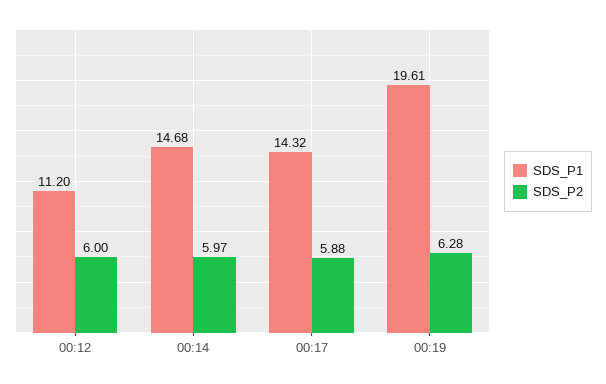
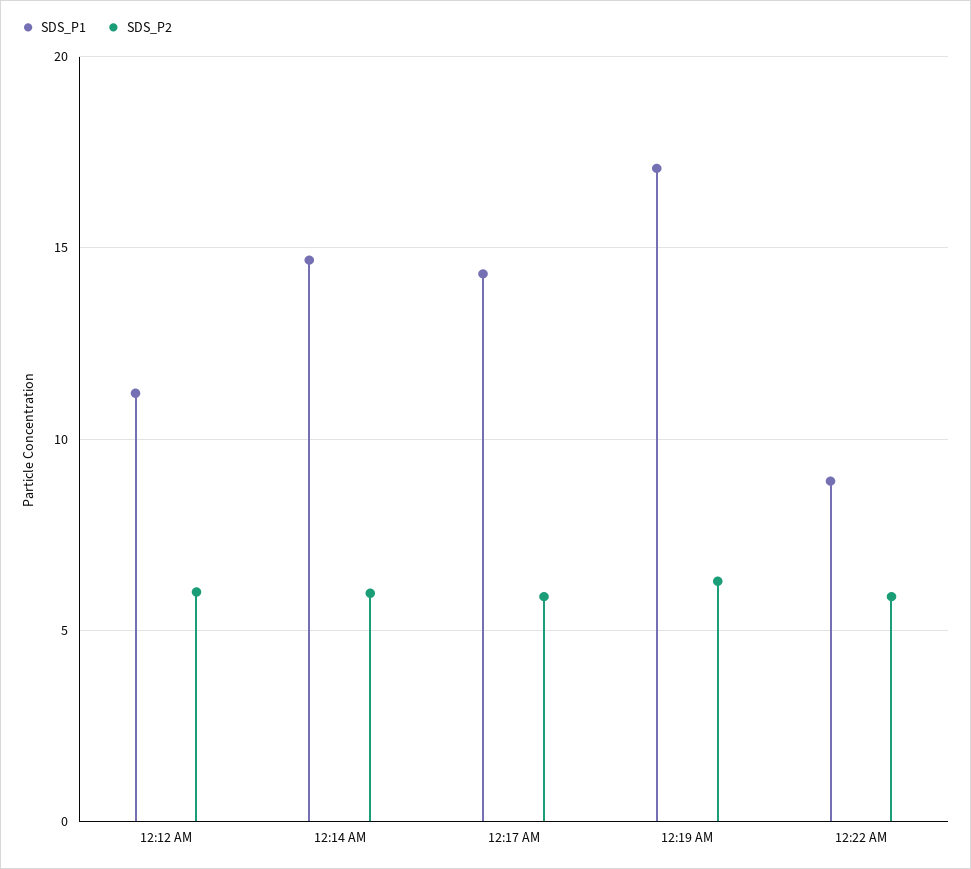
SDS_P1, 00:19: 19.61 -> 17
SDS_P1, 12:22 AM: none -> 9
SDS_P2, 12:22 AM: none -> 6

